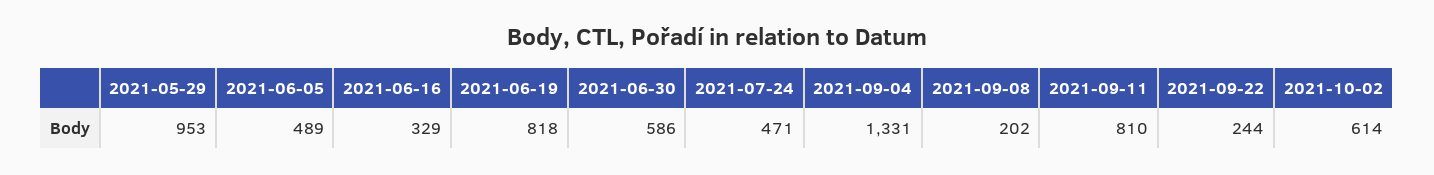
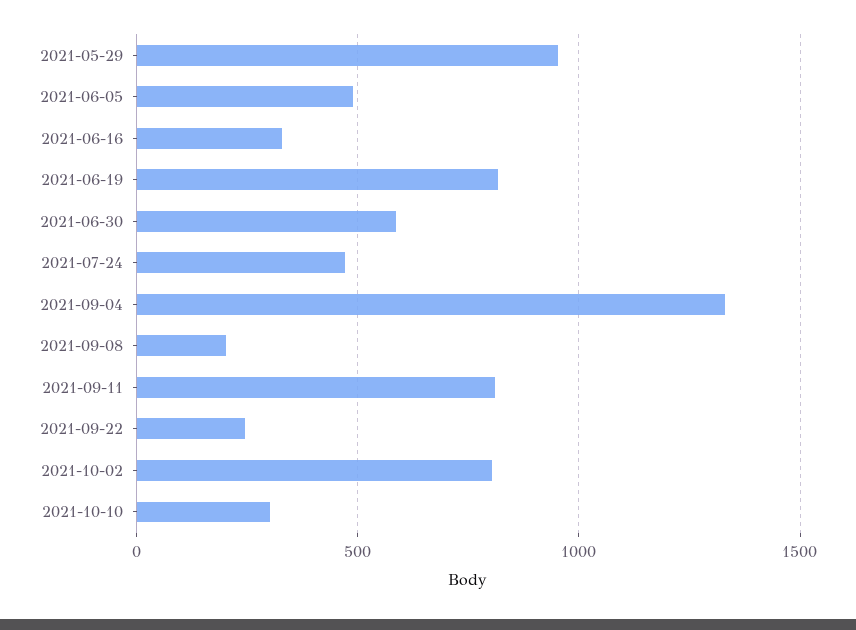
2021-10-02: 614 -> 800
2021-10-10: none -> 300

